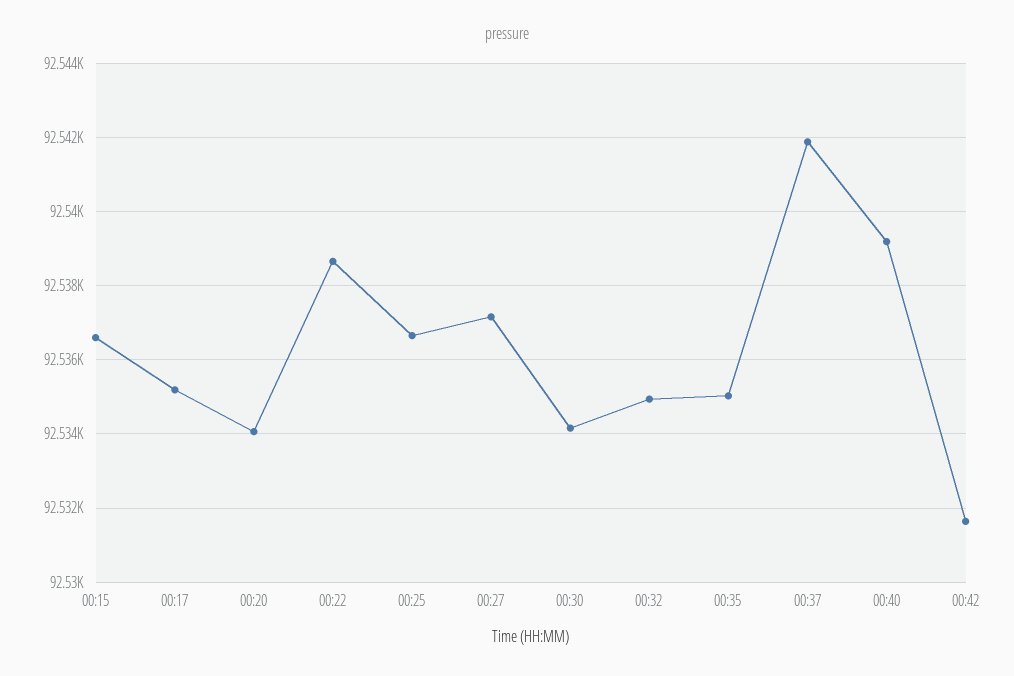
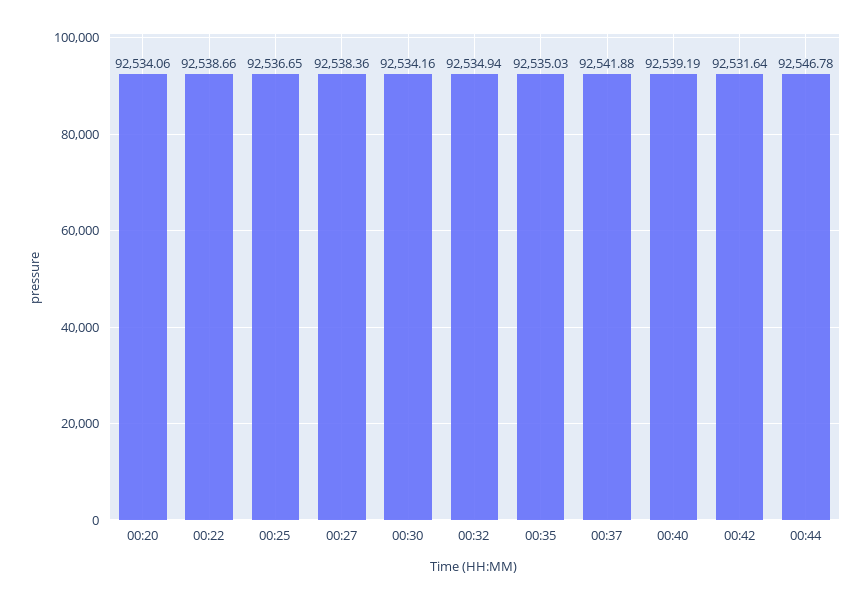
00:15: 92536.6 -> none
00:17: 92535.2 -> none
00:27: 92537.2 -> 92538.36
00:44: none -> 92546.78

